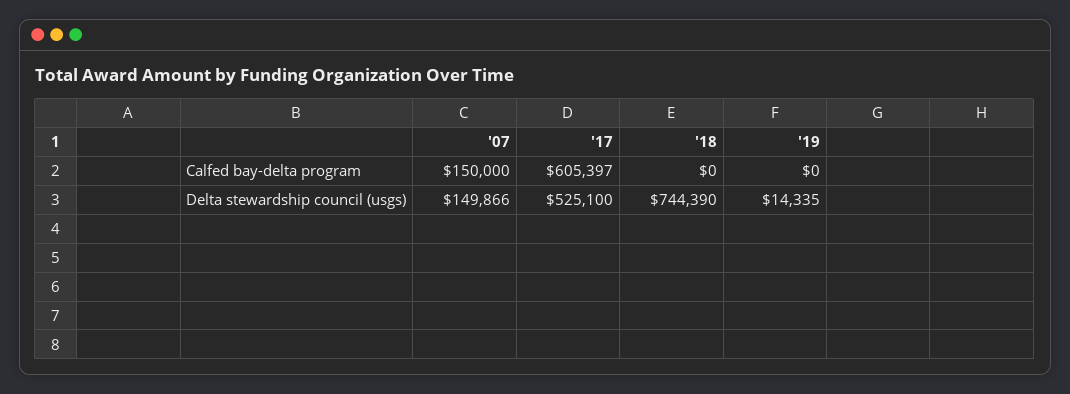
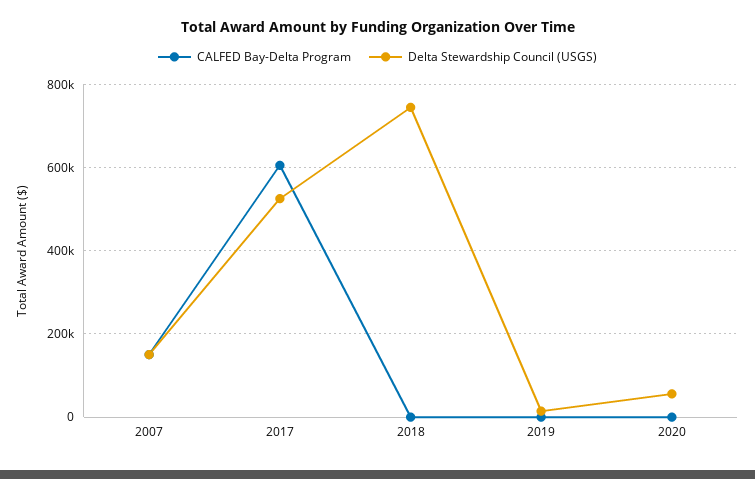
Calfed bay-delta program, 2020: none -> 0
Delta stewardship council (usgs), 2020: none -> 60000

